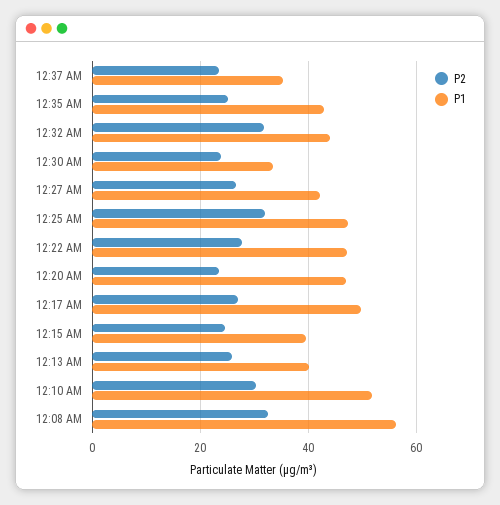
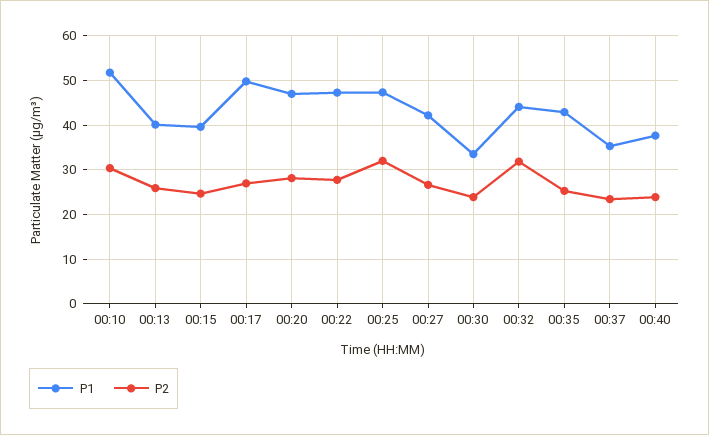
P2, 12:20 AM: 24 -> 28
P2, 12:08 AM: 32 -> none
P1, 12:08 AM: 56 -> none
P1, 00:40: none -> 38
P2, 00:40: none -> 24

